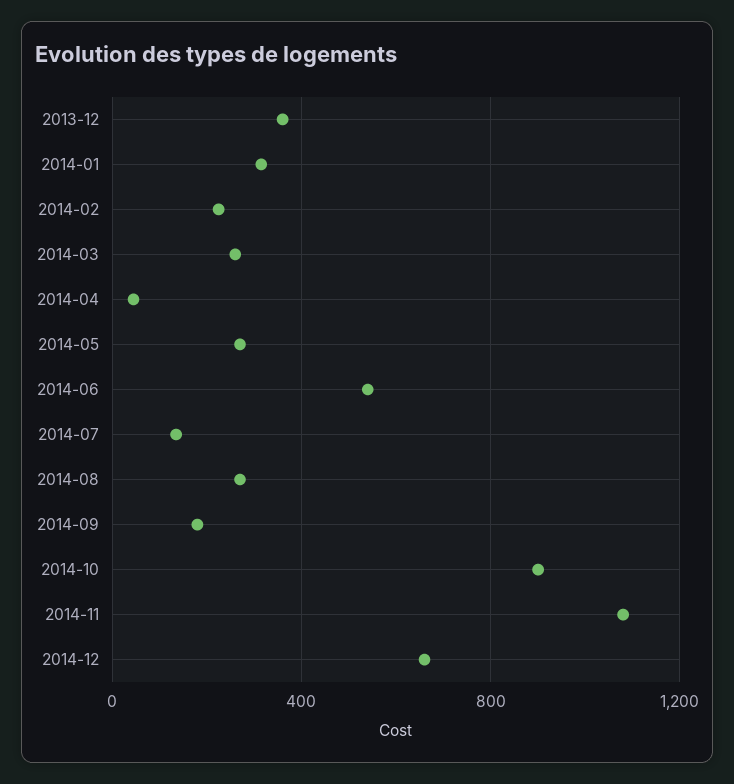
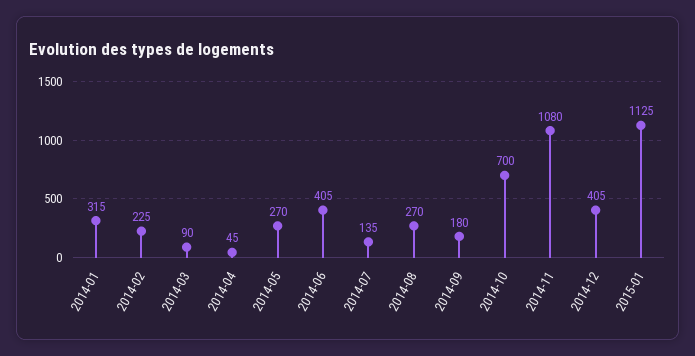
2013-12: 350 -> none
2014-03: 250 -> 90
2014-06: 550 -> 405
2014-10: 900 -> 700
2014-12: 650 -> 405
2015-01: none -> 1125

